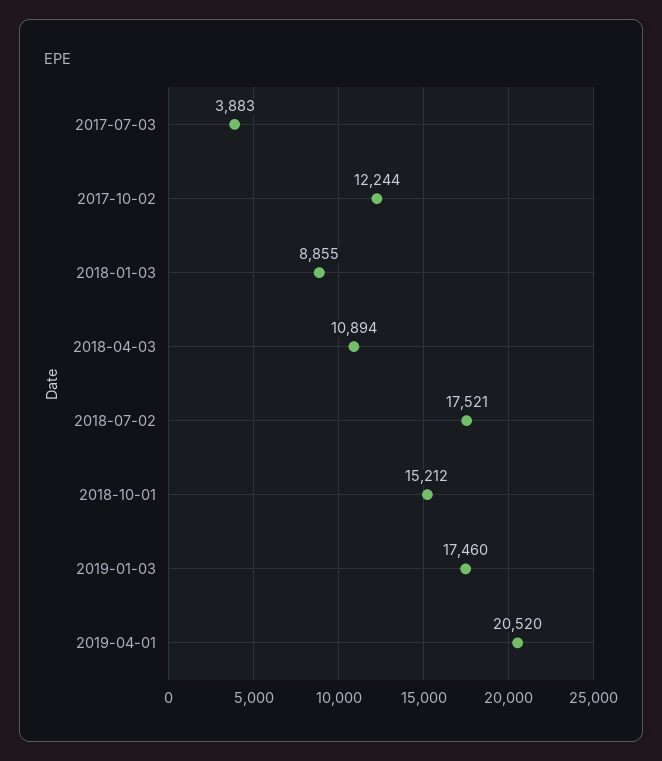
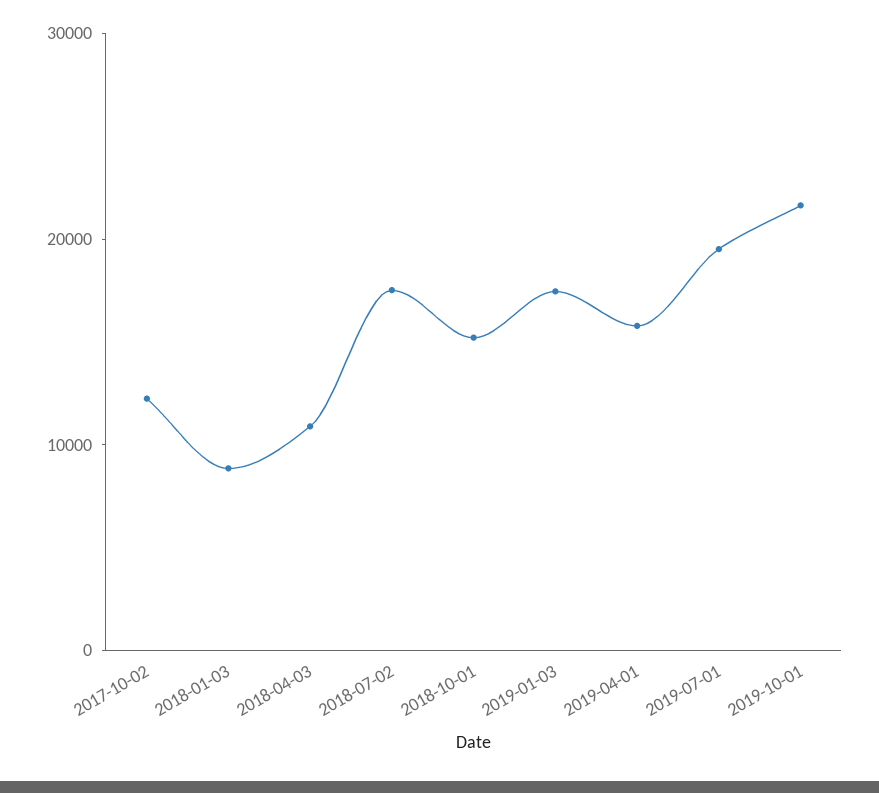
2017-07-03: 3883 -> none
2019-04-01: 20520 -> 16000
2019-07-01: none -> 20000
2019-10-01: none -> 22000

